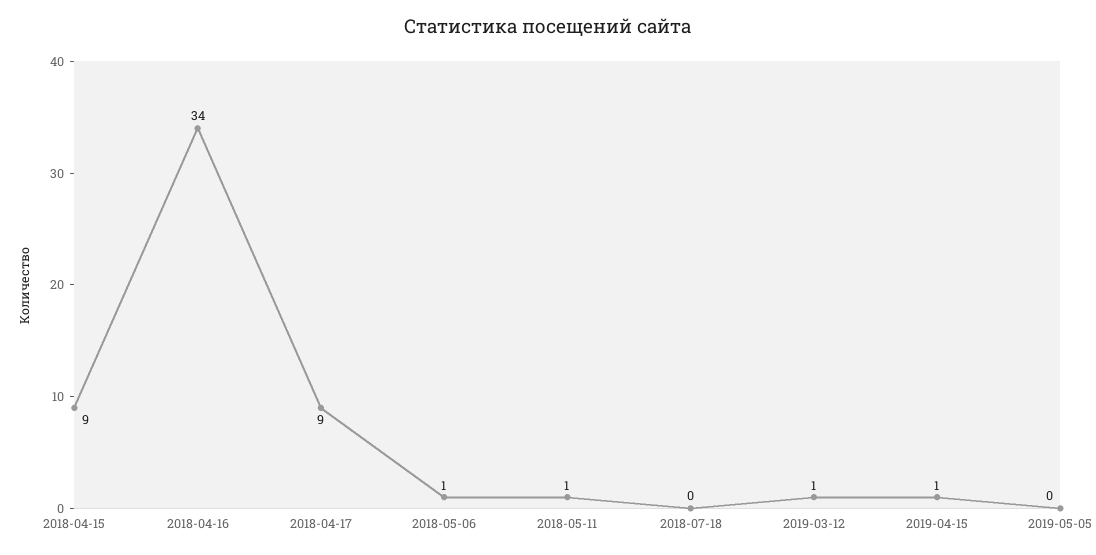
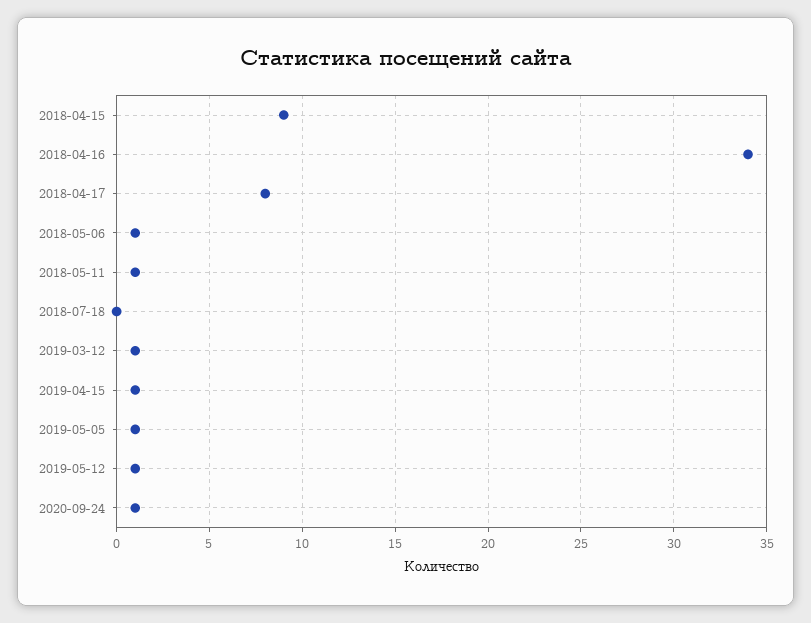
2018-04-17: 9 -> 8
2019-05-05: 0 -> 1
2019-05-12: none -> 1
2020-09-24: none -> 1

